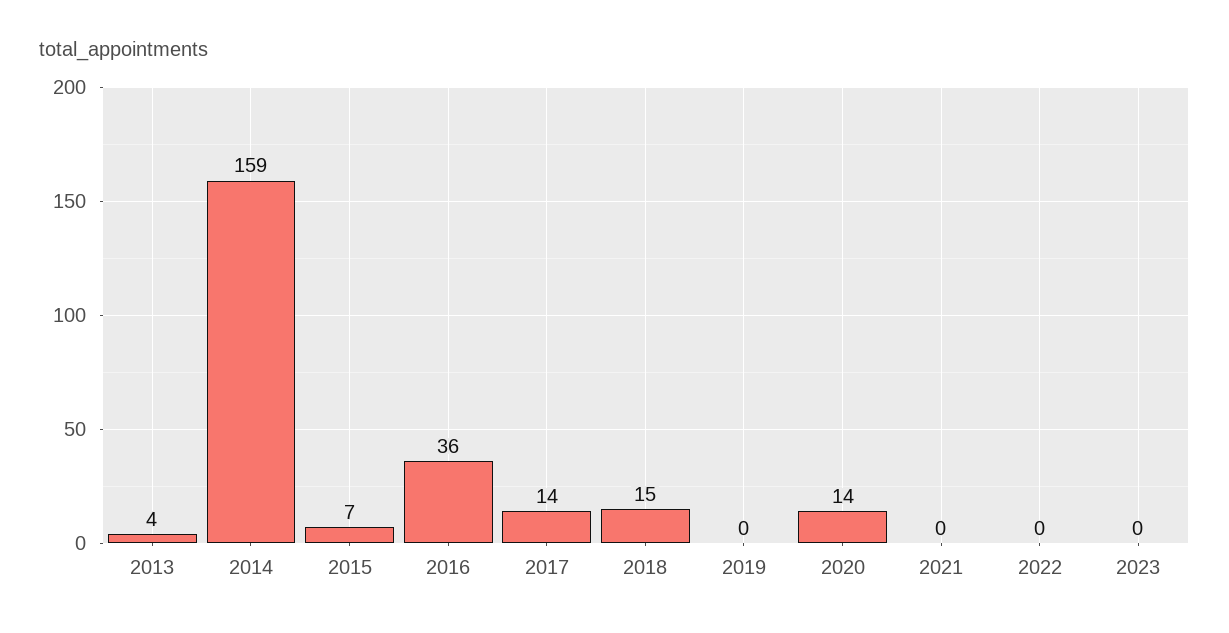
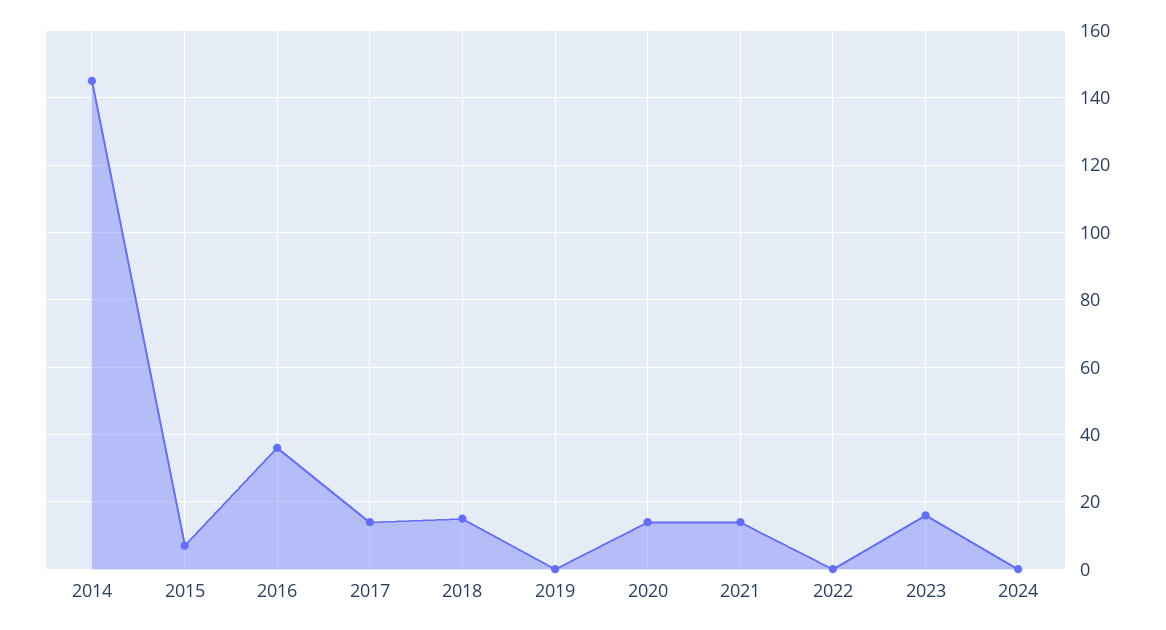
2013: 4 -> none
2014: 159 -> 145
2021: 0 -> 15
2023: 0 -> 15
2024: none -> 0

